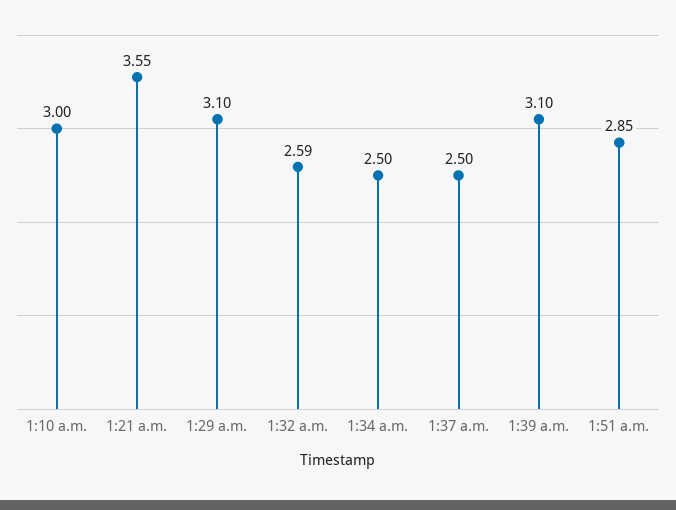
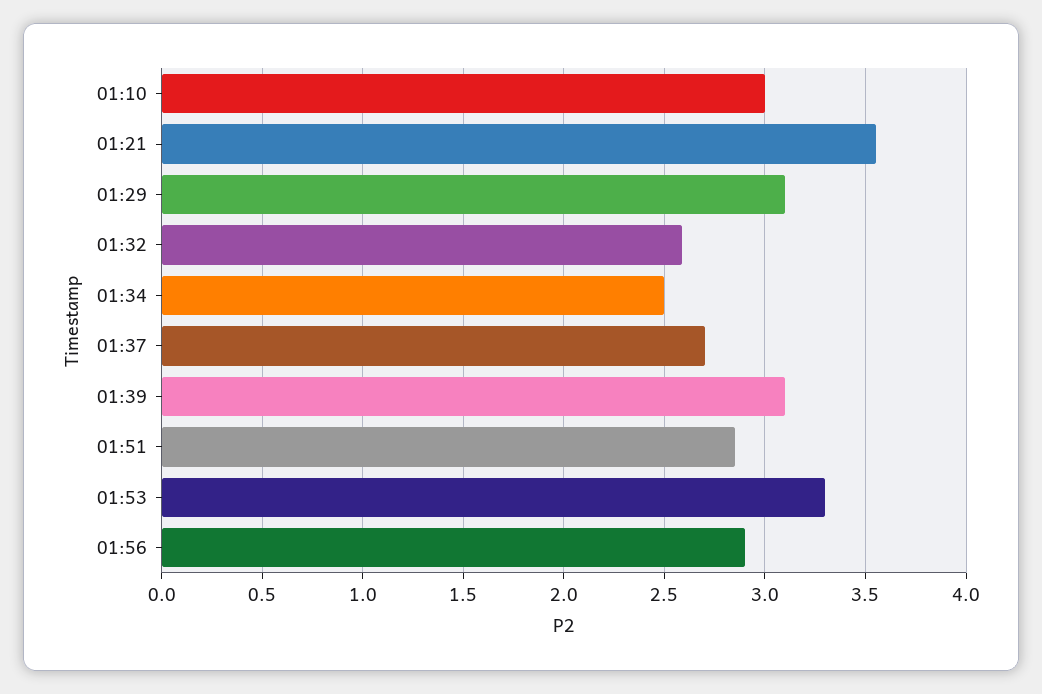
1:37 a.m.: 2.5 -> 2.7
01:53: none -> 3.3
01:56: none -> 2.9

